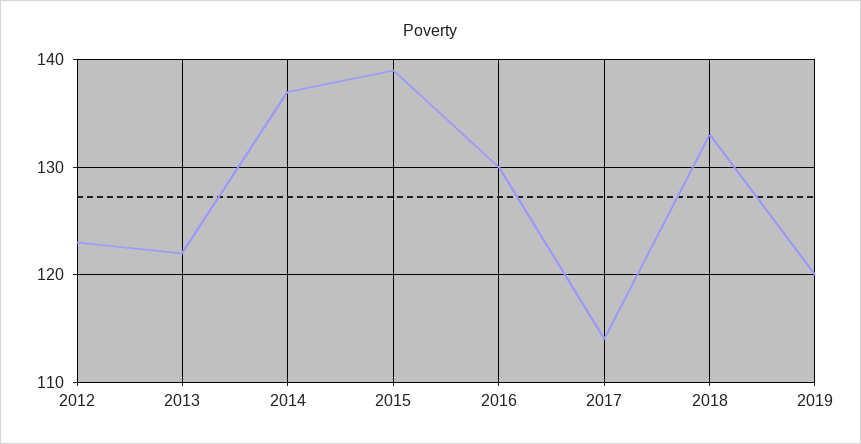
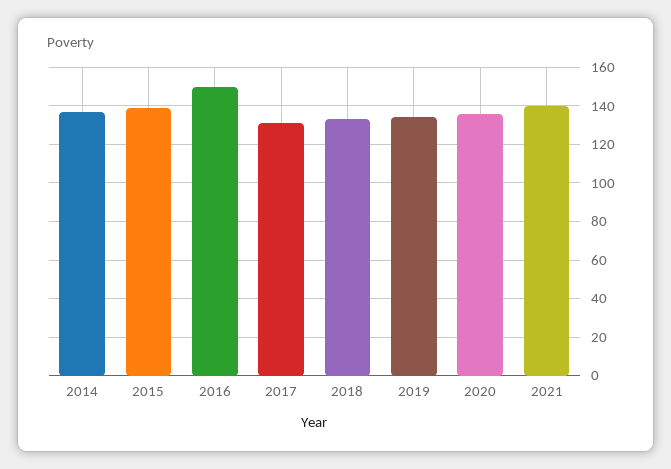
2012: 123 -> none
2013: 122 -> none
2016: 130 -> 150
2017: 114 -> 130
2019: 120 -> 135
2020: none -> 135
2021: none -> 140

